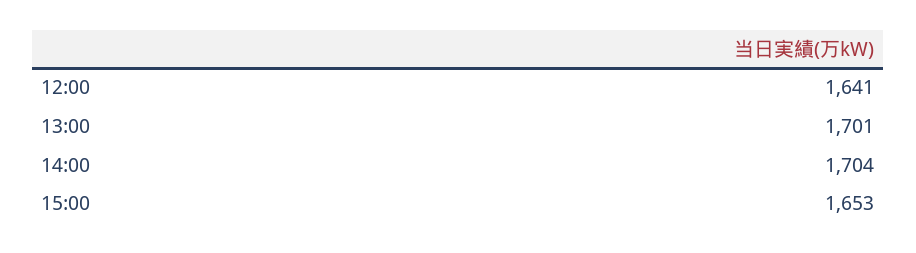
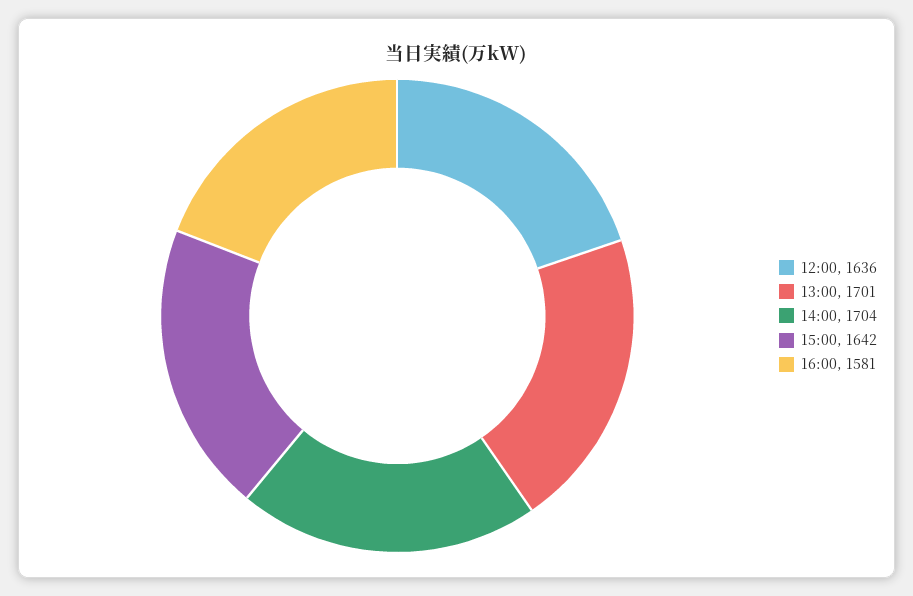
12:00: 1641 -> 1636
15:00: 1653 -> 1642
16:00: none -> 1581

